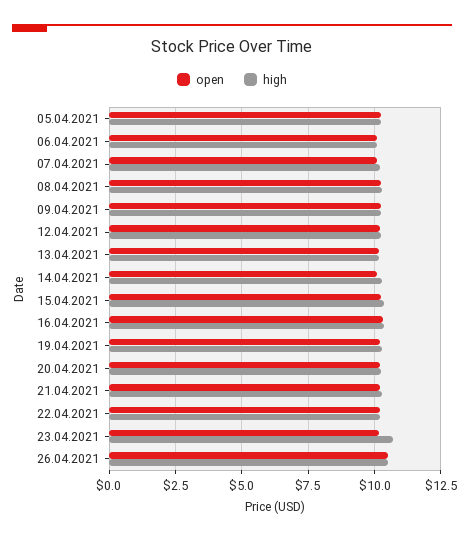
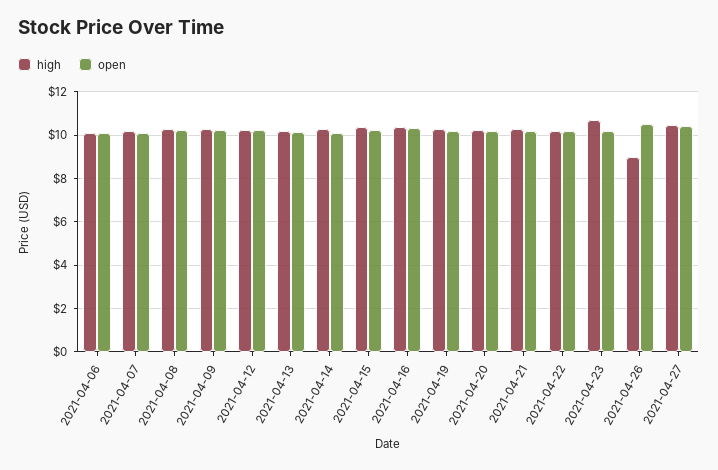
open, 05.04.2021: 10.25 -> none
high, 05.04.2021: 10.25 -> none
high, 26.04.2021: 10.5 -> 9
high, 2021-04-27: none -> 10.5
open, 2021-04-27: none -> 10.5

